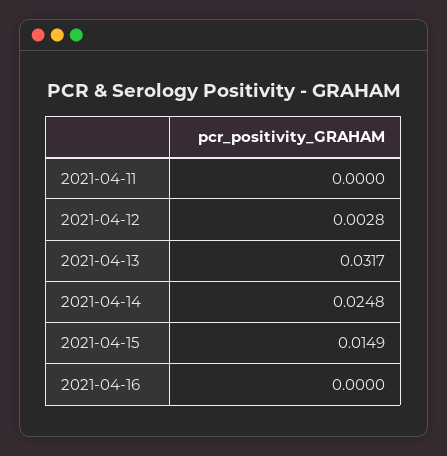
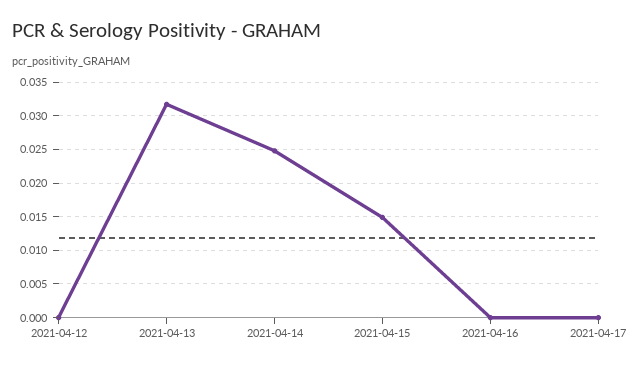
2021-04-11: 0 -> none
2021-04-12: 0.0028 -> 0
2021-04-17: none -> 0

